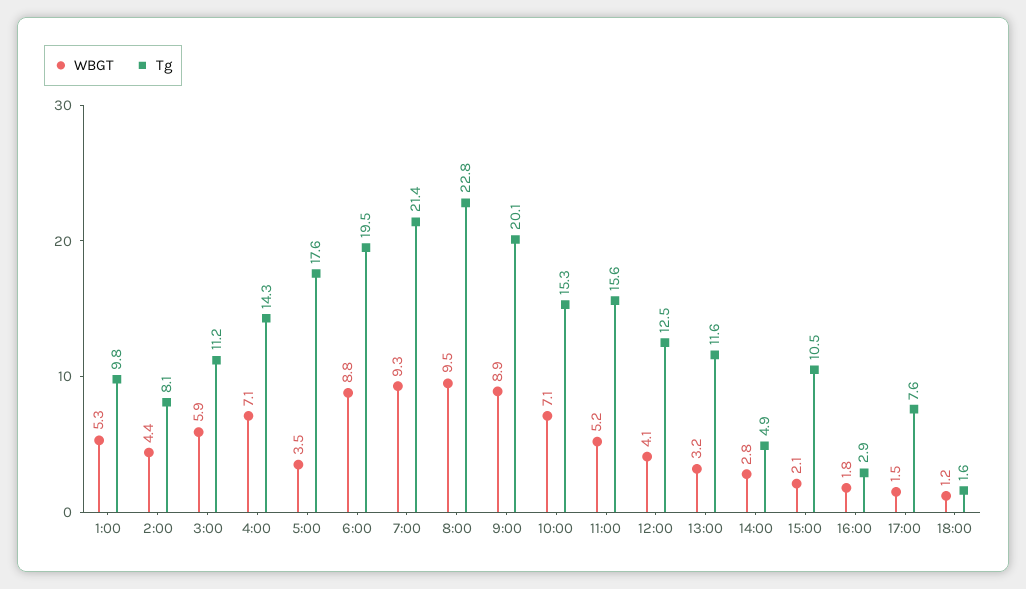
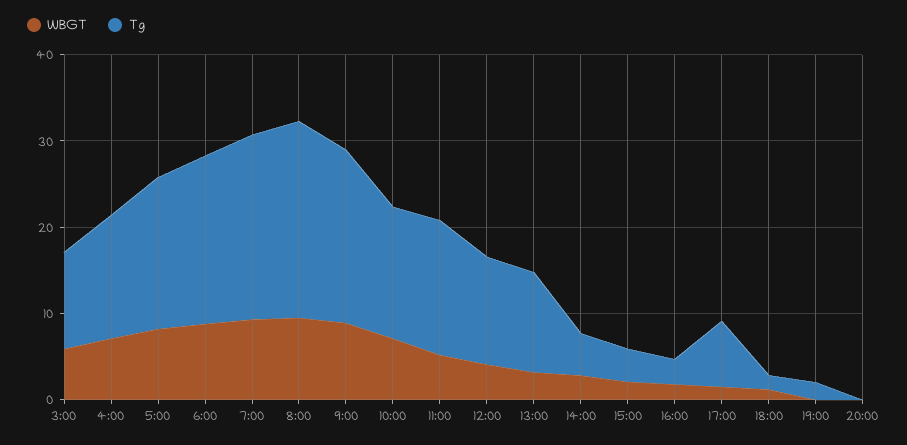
WBGT, 1:00: 5.3 -> none
Tg, 1:00: 9.8 -> none
WBGT, 2:00: 4.4 -> none
Tg, 2:00: 8.1 -> none
WBGT, 5:00: 3.5 -> 8
Tg, 15:00: 10.5 -> 4
WBGT, 19:00: none -> 0
Tg, 19:00: none -> 2
WBGT, 20:00: none -> 0
Tg, 20:00: none -> 0

